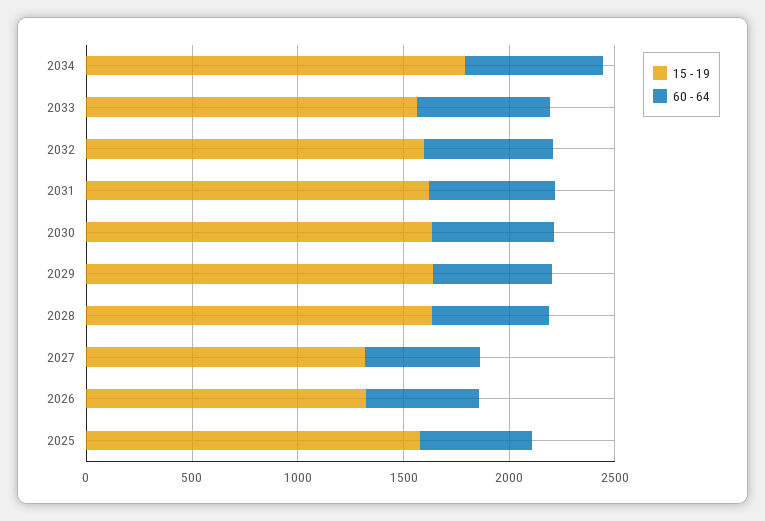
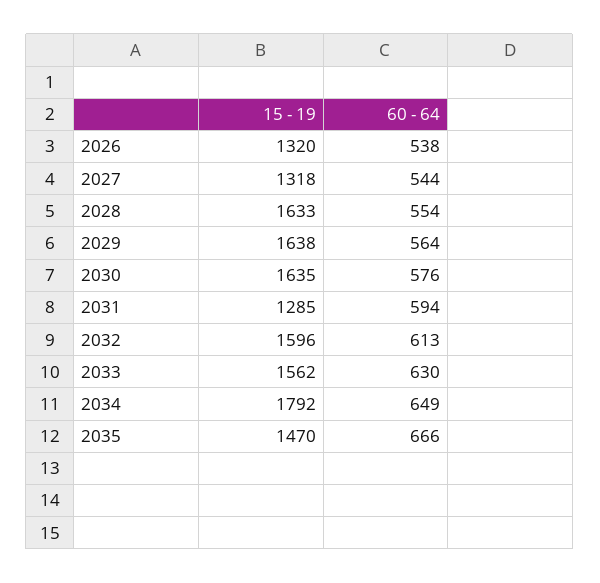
15 - 19, 2031: 1600 -> 1285
15 - 19, 2025: 1600 -> none
60 - 64, 2025: 500 -> none
15 - 19, 2035: none -> 1470
60 - 64, 2035: none -> 666

